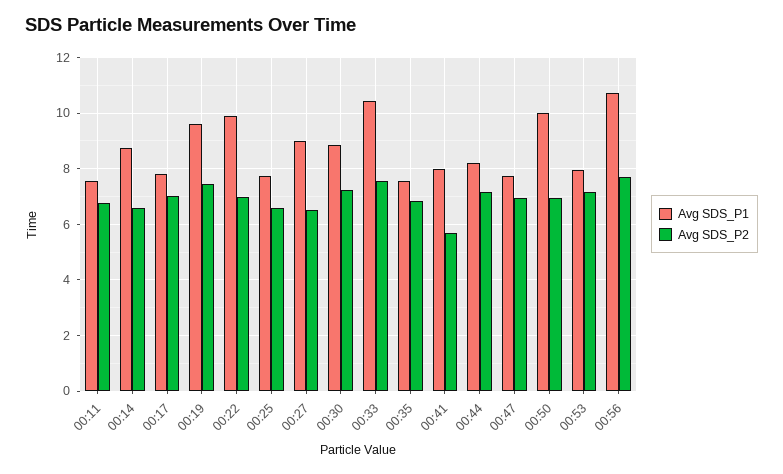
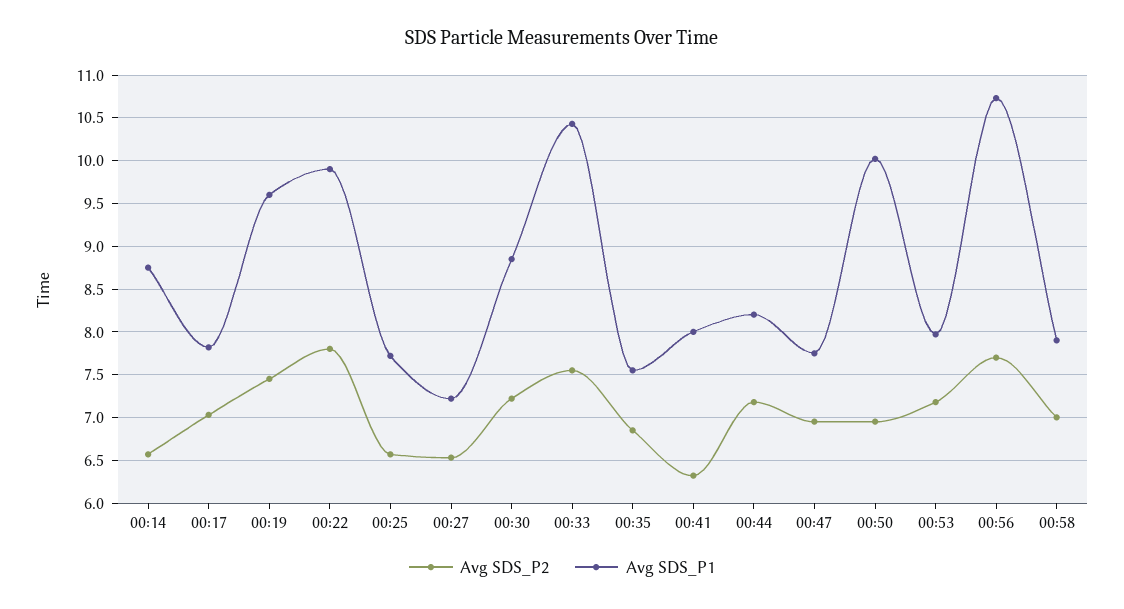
Avg SDS_P1, 00:11: 7.5 -> none
Avg SDS_P2, 00:11: 6.75 -> none
Avg SDS_P2, 00:22: 7 -> 7.8
Avg SDS_P1, 00:27: 9 -> 7.2
Avg SDS_P2, 00:41: 5.75 -> 6.3
Avg SDS_P2, 00:58: none -> 7
Avg SDS_P1, 00:58: none -> 7.9

